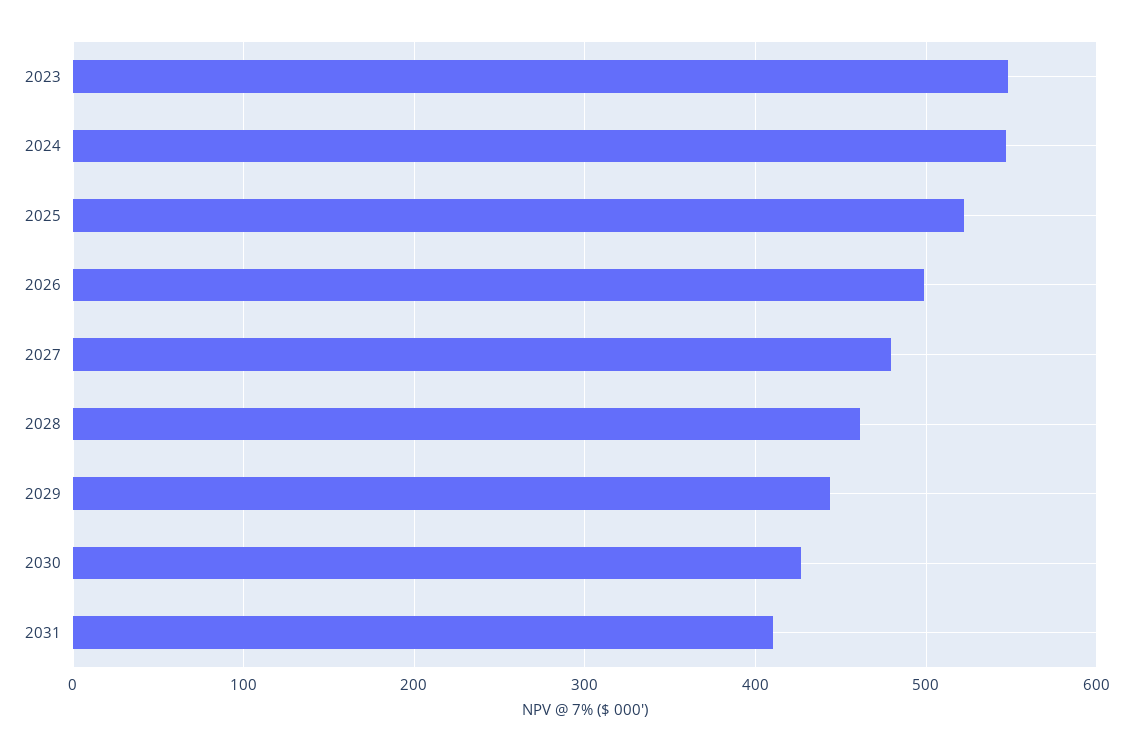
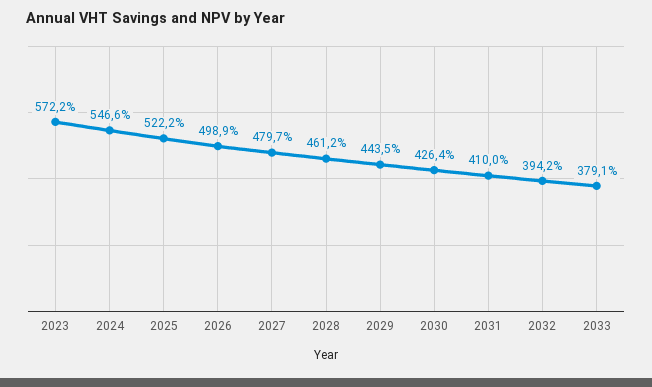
2023: 550 -> 572.2
2032: none -> 394.2
2033: none -> 379.1

